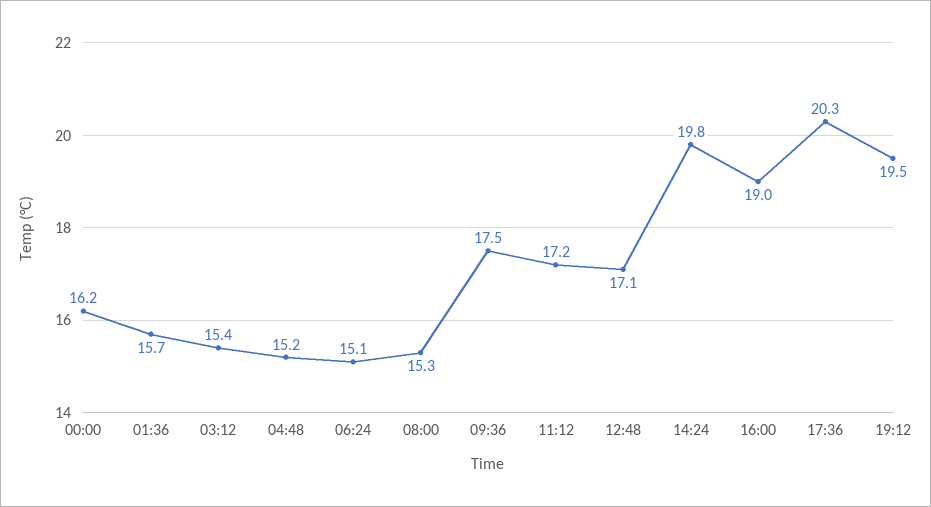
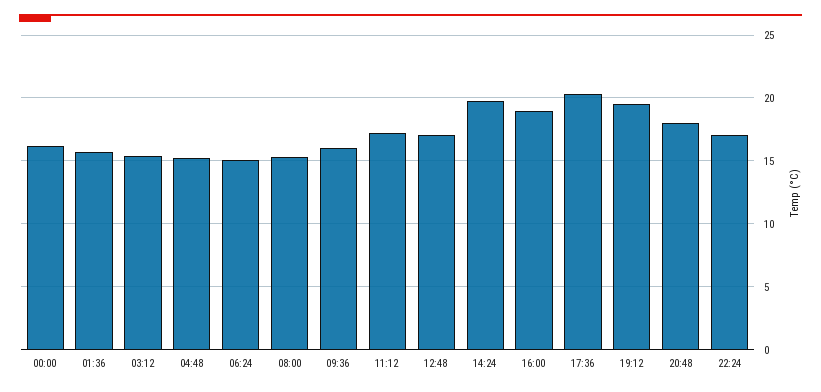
09:36: 17.5 -> 16
20:48: none -> 18
22:24: none -> 17

